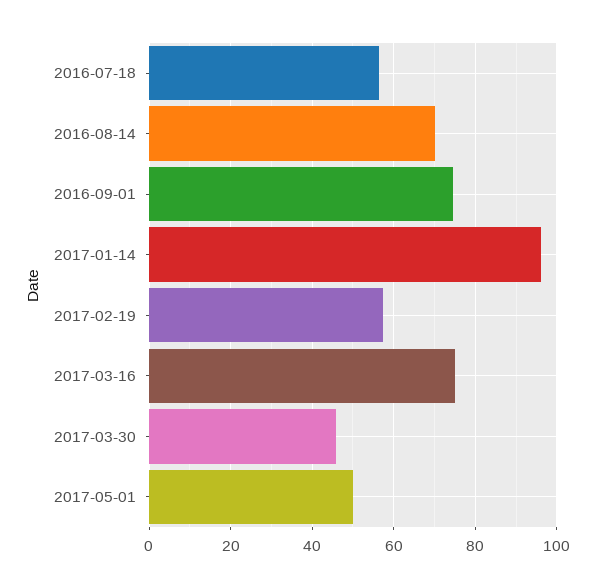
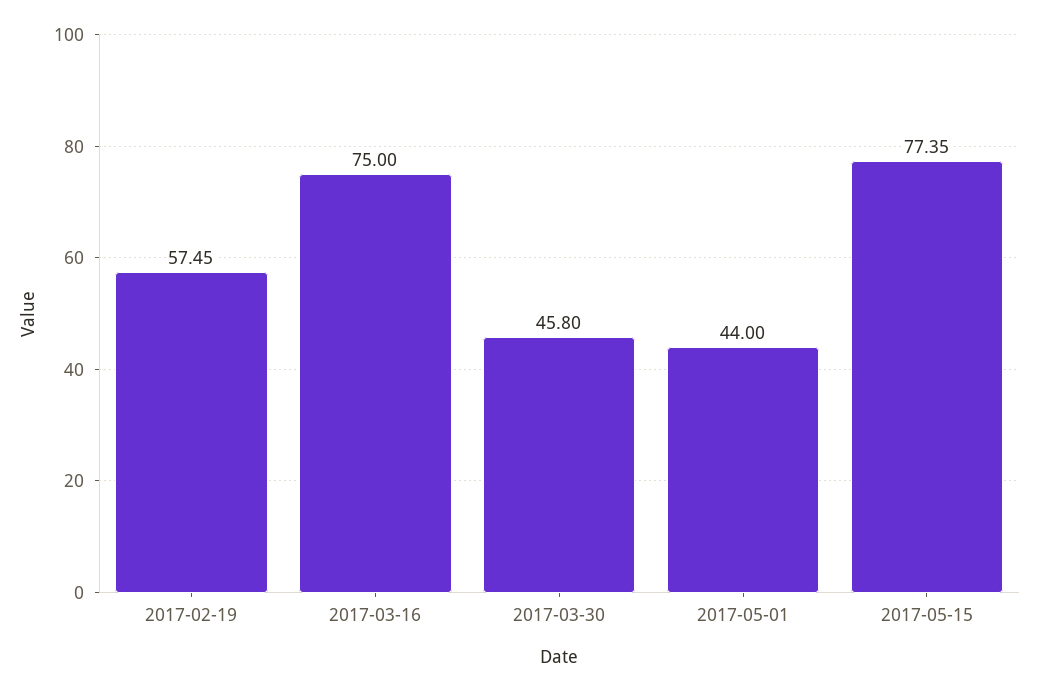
2016-07-18: 56 -> none
2016-08-14: 70 -> none
2016-09-01: 74 -> none
2017-01-14: 96 -> none
2017-05-01: 50 -> 44
2017-05-15: none -> 77.35

